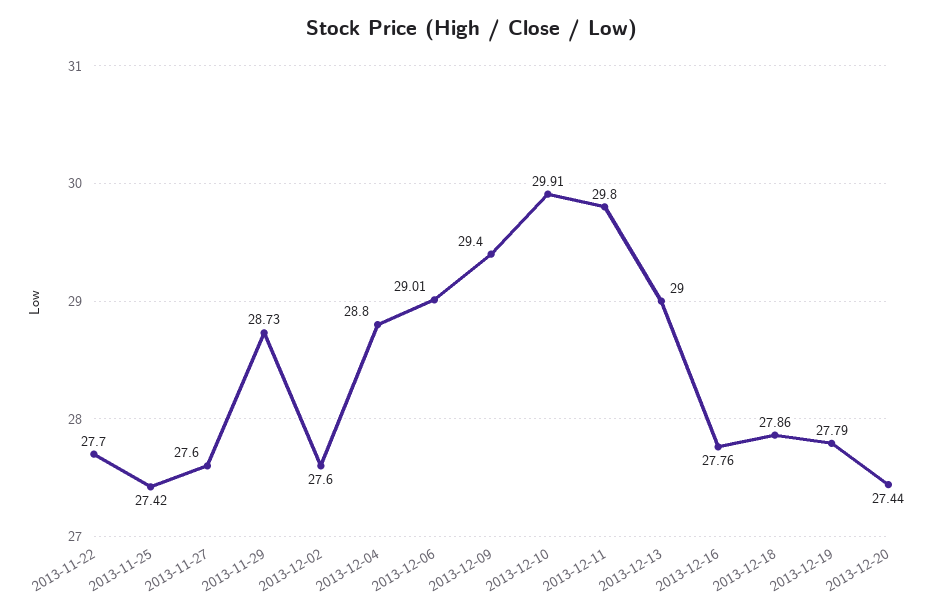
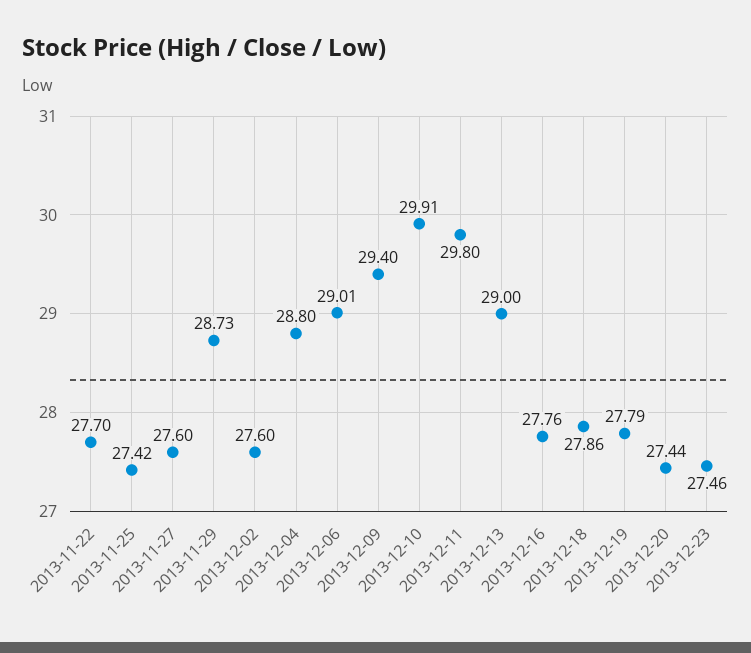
2013-12-23: none -> 27.46

